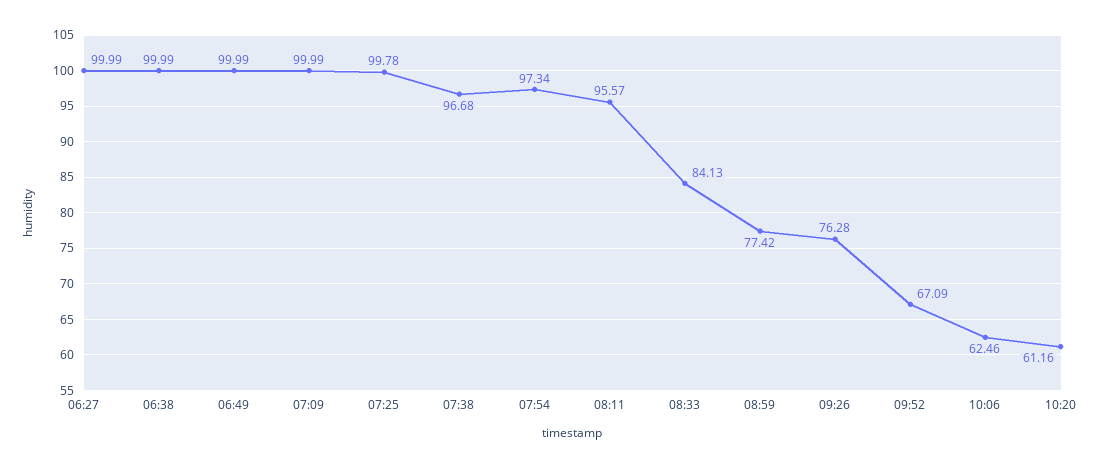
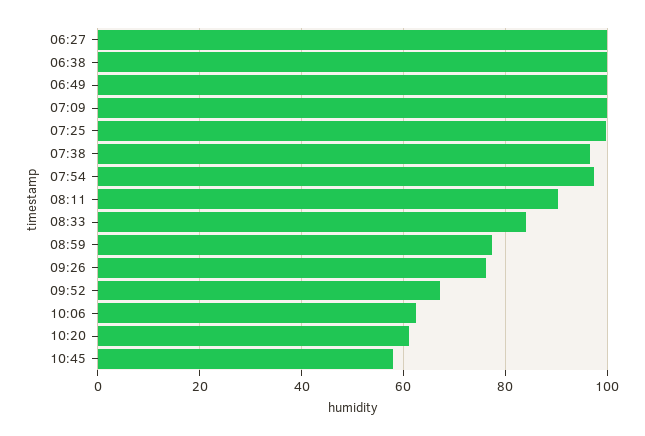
08:11: 95.57 -> 90
10:45: none -> 58

